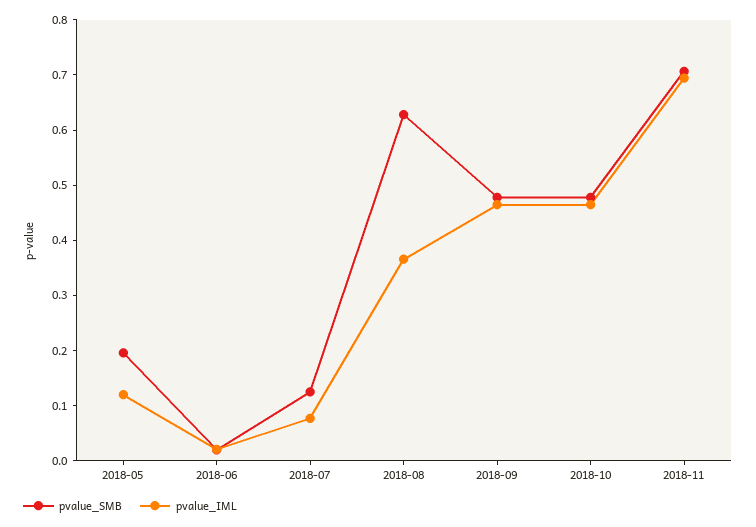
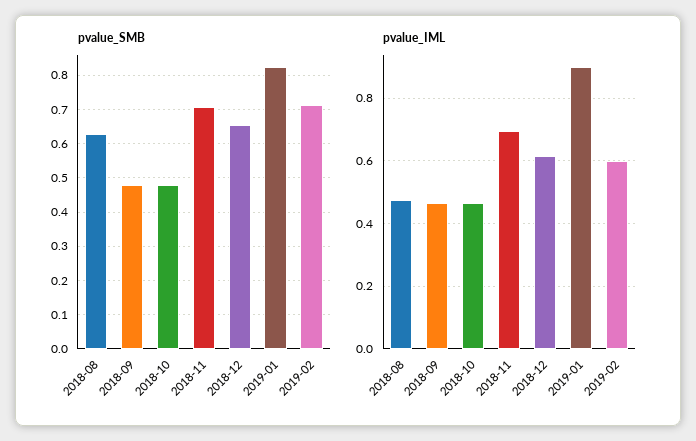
pvalue_SMB, 2018-05: 0.2 -> none
pvalue_IML, 2018-05: 0.12 -> none
pvalue_SMB, 2018-06: 0.02 -> none
pvalue_IML, 2018-06: 0.02 -> none
pvalue_SMB, 2018-07: 0.12 -> none
pvalue_IML, 2018-07: 0.08 -> none
pvalue_IML, 2018-08: 0.36 -> 0.48
pvalue_SMB, 2018-12: none -> 0.66
pvalue_SMB, 2019-01: none -> 0.82
pvalue_SMB, 2019-02: none -> 0.72
pvalue_IML, 2018-12: none -> 0.62
pvalue_IML, 2019-01: none -> 0.9
pvalue_IML, 2019-02: none -> 0.6

